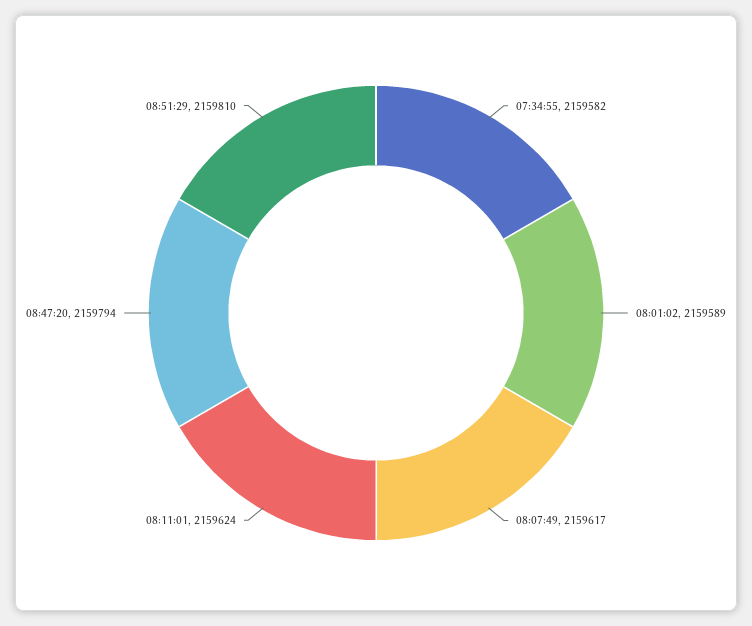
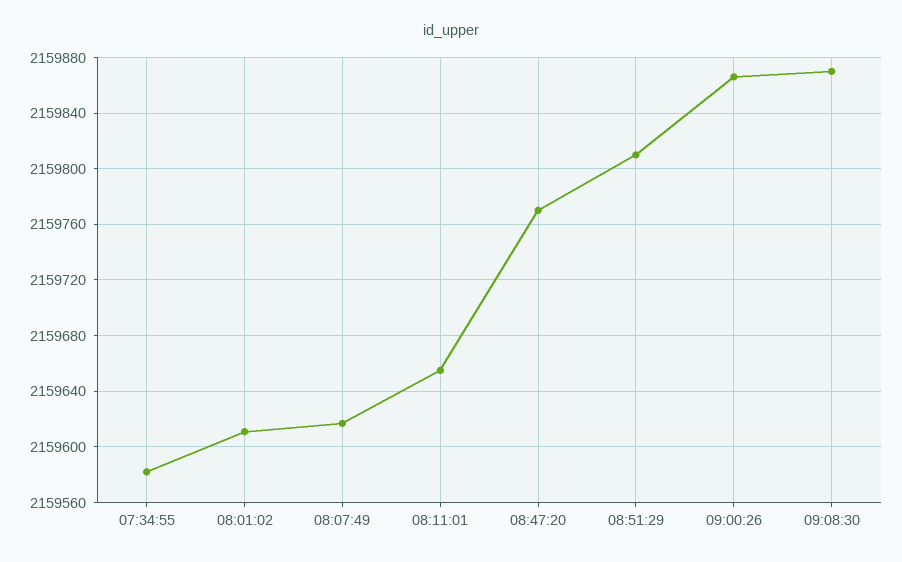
08:01:02: 2159589 -> 2159610
08:11:01: 2159624 -> 2159655
08:47:20: 2159794 -> 2159770
09:00:26: none -> 2159865
09:08:30: none -> 2159870

